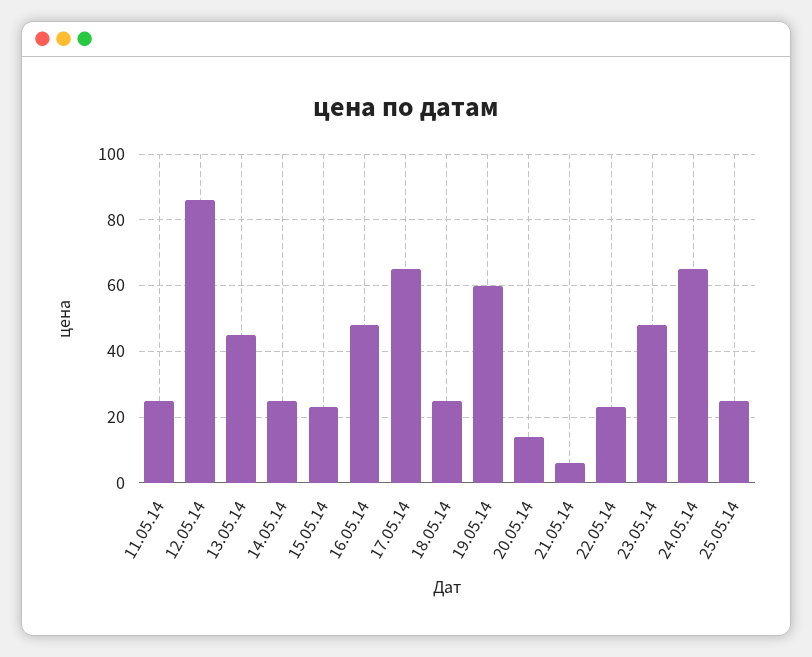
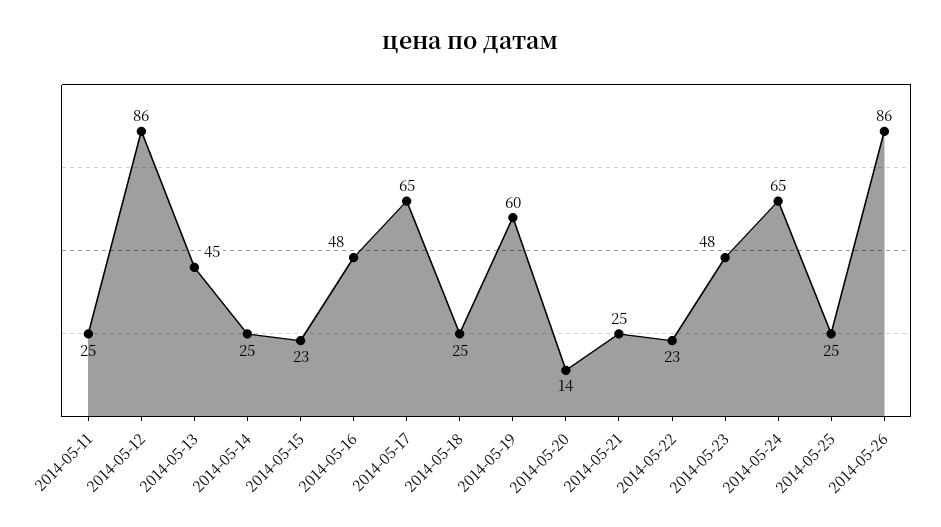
21.05.14: 5 -> 25
2014-05-26: none -> 86

